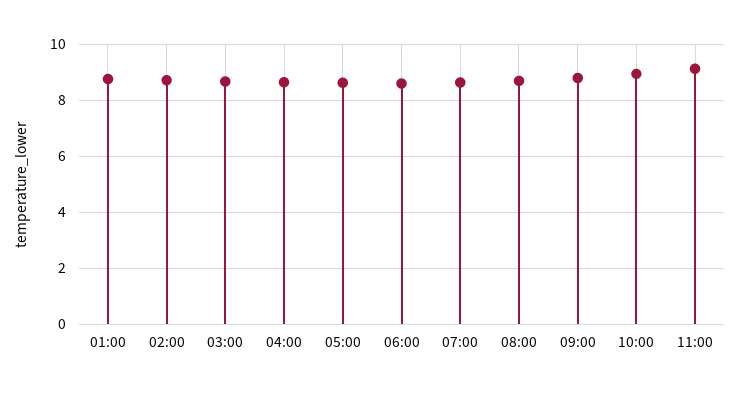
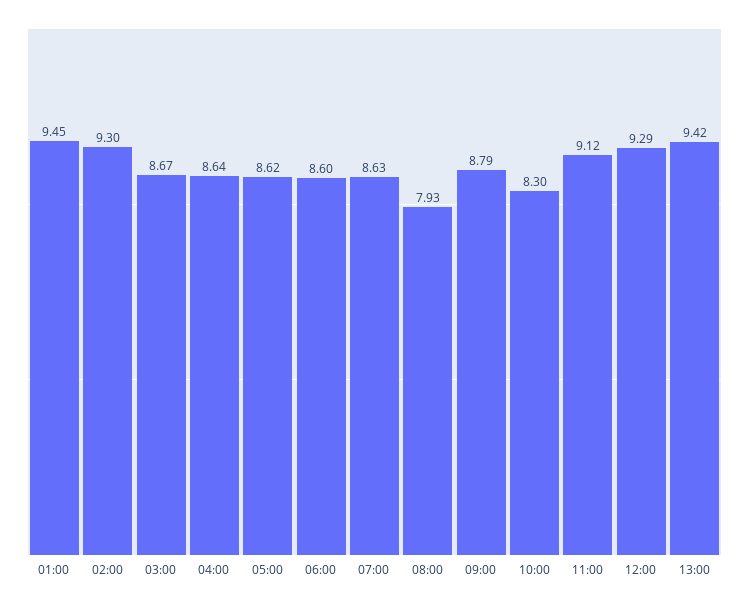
01:00: 8.75 -> 9.45
02:00: 8.75 -> 9.3
08:00: 8.75 -> 7.93
10:00: 9 -> 8.3
12:00: none -> 9.29
13:00: none -> 9.42

